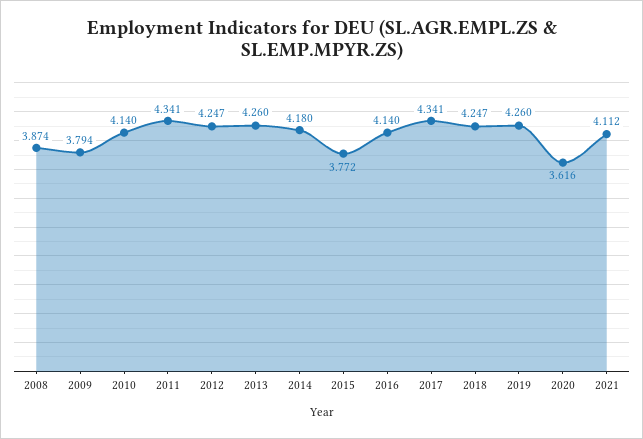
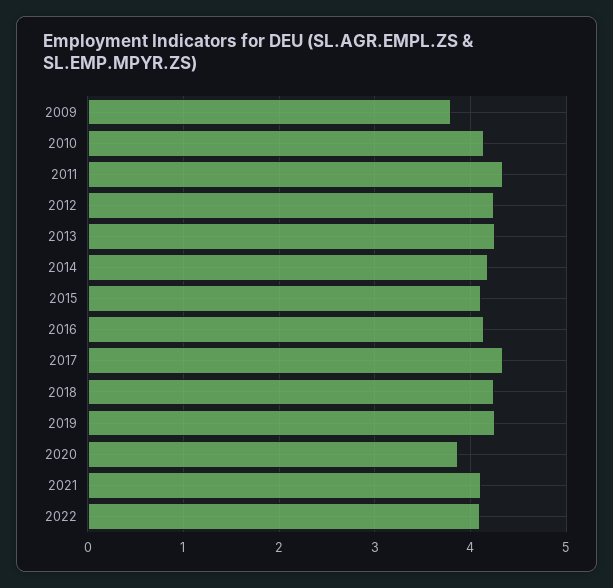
2008: 3.874 -> none
2015: 3.772 -> 4.1
2020: 3.616 -> 3.9
2022: none -> 4.1

